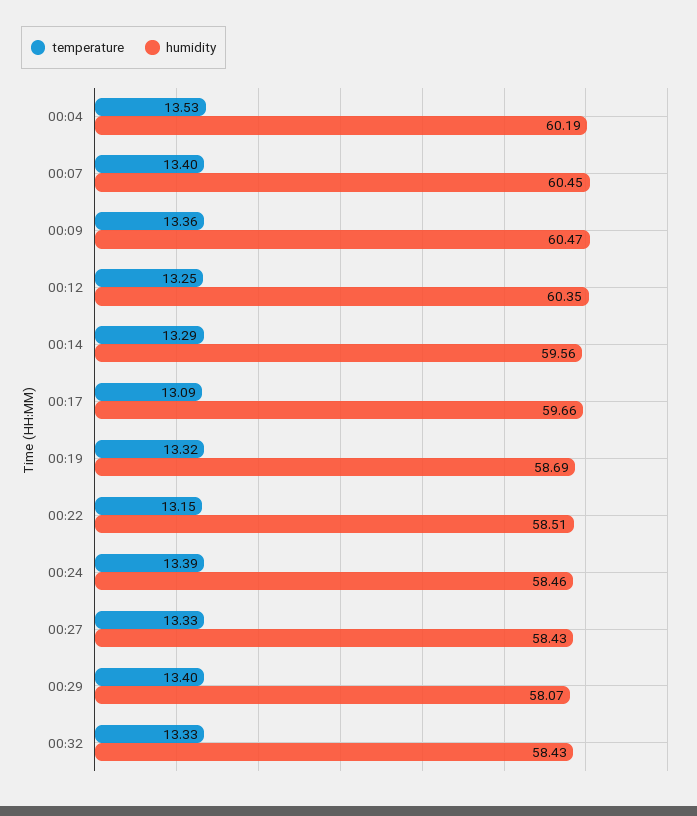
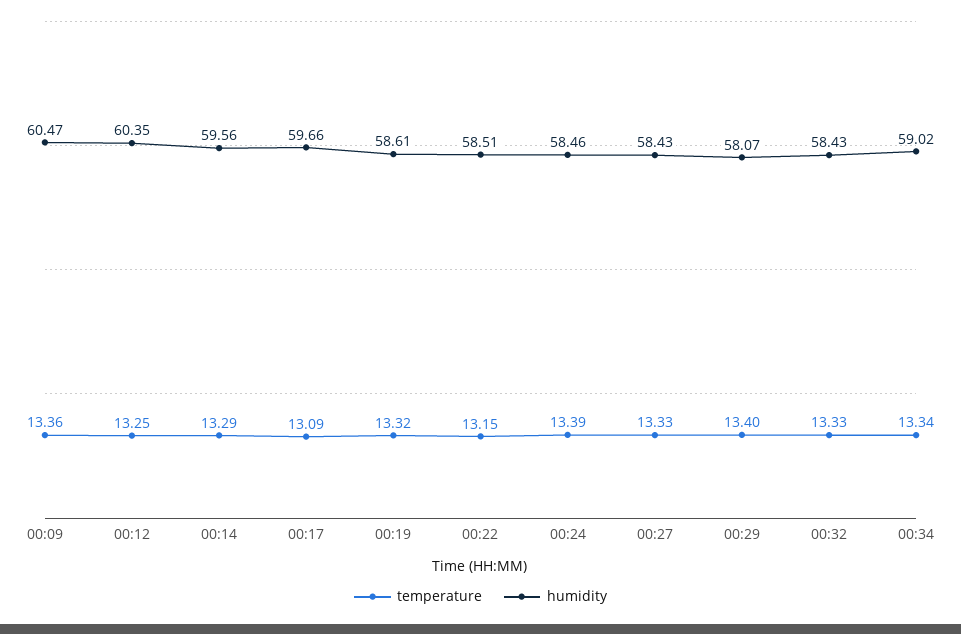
temperature, 00:04: 13.53 -> none
humidity, 00:04: 60.19 -> none
temperature, 00:07: 13.4 -> none
humidity, 00:07: 60.45 -> none
humidity, 00:19: 58.69 -> 58.61
temperature, 00:34: none -> 13.34
humidity, 00:34: none -> 59.02

